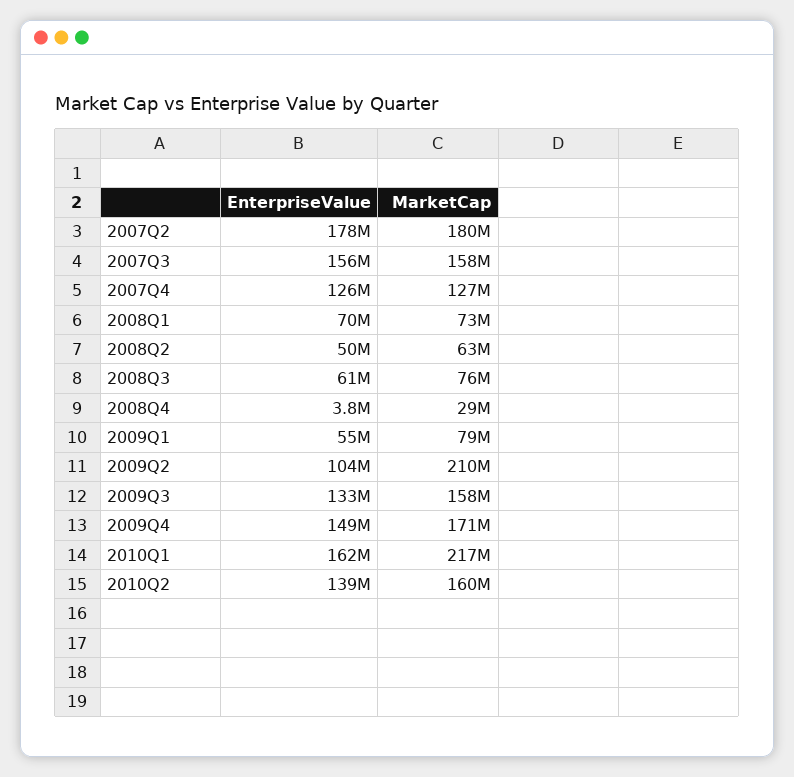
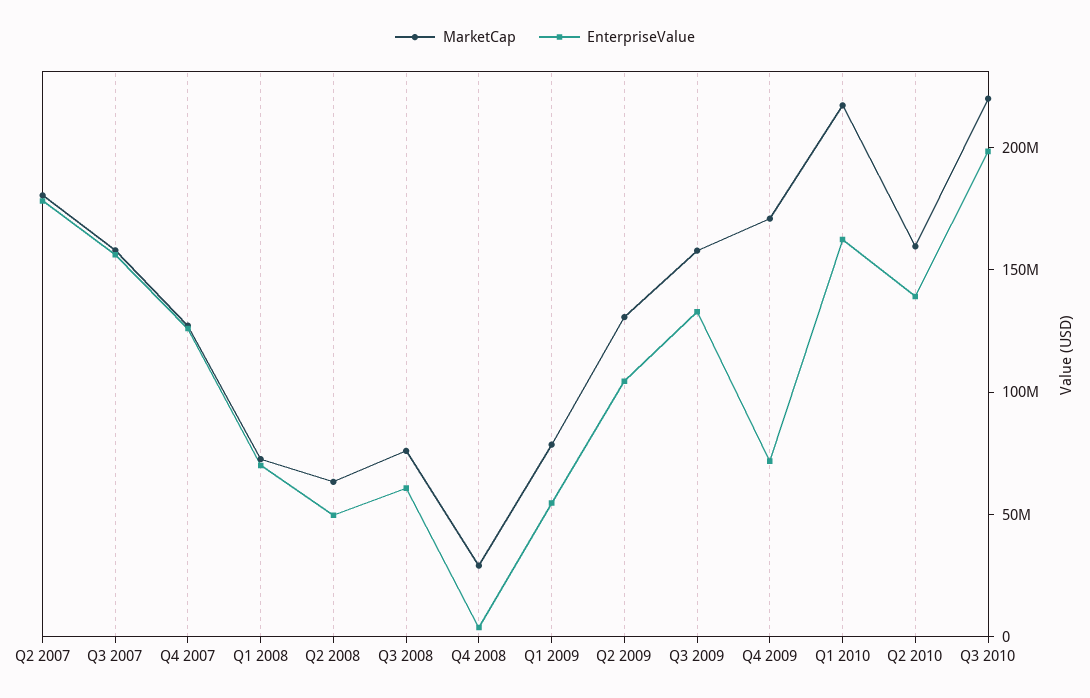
MarketCap, 2009Q2: 210000000 -> 130000000
EnterpriseValue, 2009Q4: 149000000 -> 70000000
MarketCap, Q3 2010: none -> 220000000
EnterpriseValue, Q3 2010: none -> 200000000

